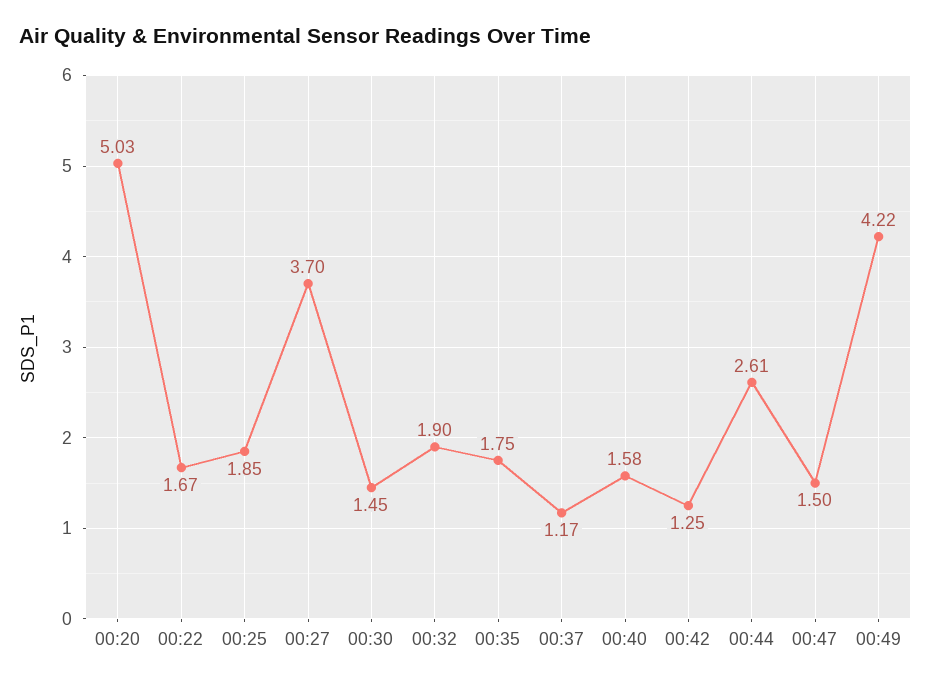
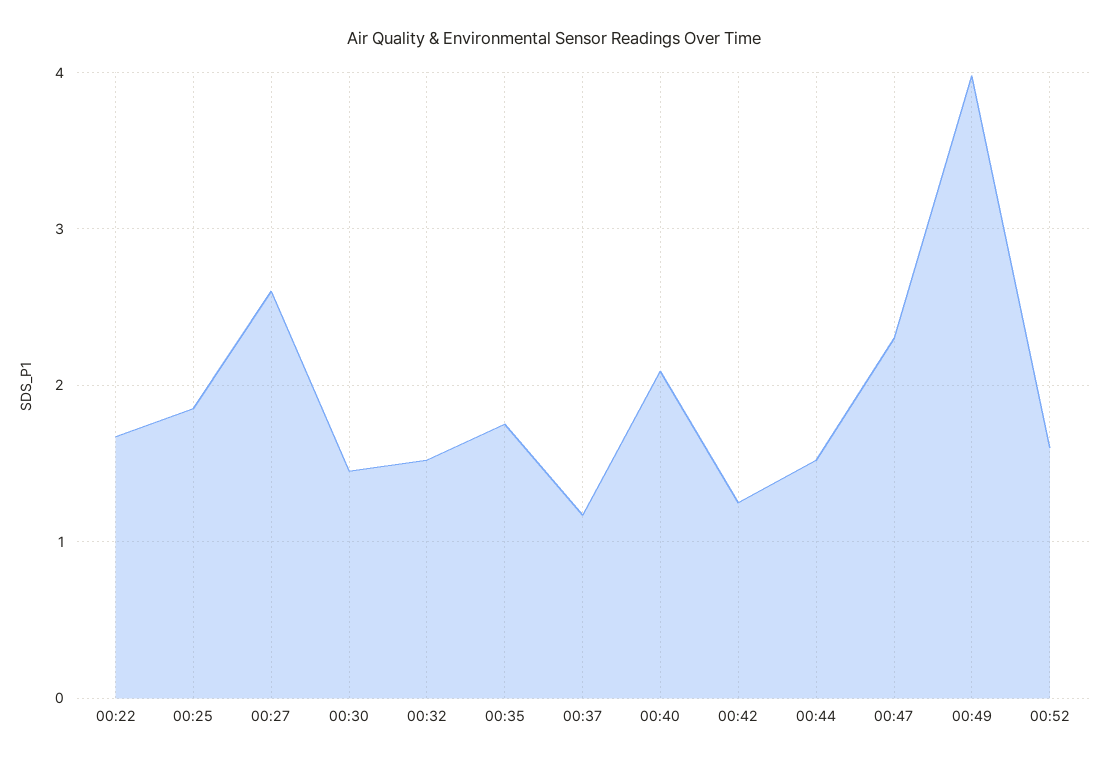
00:20: 5.03 -> none
00:27: 3.7 -> 2.6
00:32: 1.9 -> 1.5
00:40: 1.58 -> 2.1
00:44: 2.61 -> 1.5
00:47: 1.5 -> 2.3
00:49: 4.22 -> 4
00:52: none -> 1.6

